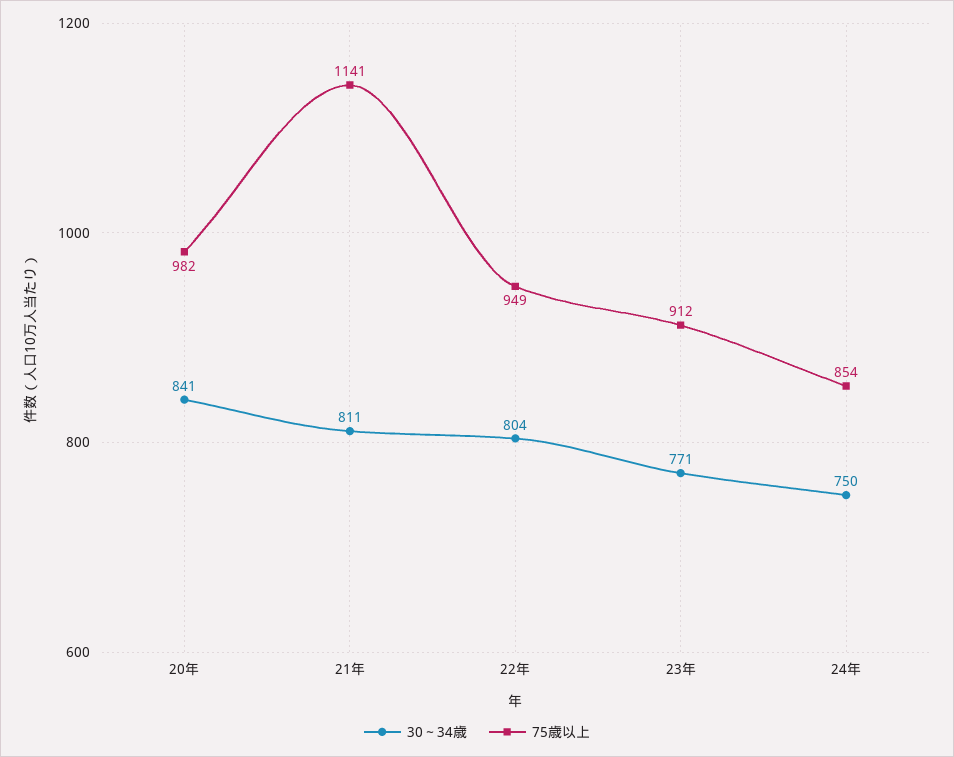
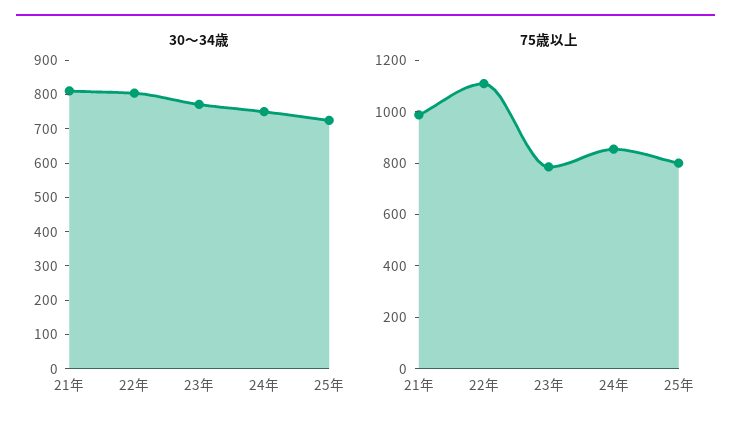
30～34歳, 20年: 841 -> none
75歳以上, 20年: 982 -> none
75歳以上, 21年: 1141 -> 1000
75歳以上, 22年: 949 -> 1100
75歳以上, 23年: 912 -> 800
30～34歳, 25年: none -> 725
75歳以上, 25年: none -> 800

